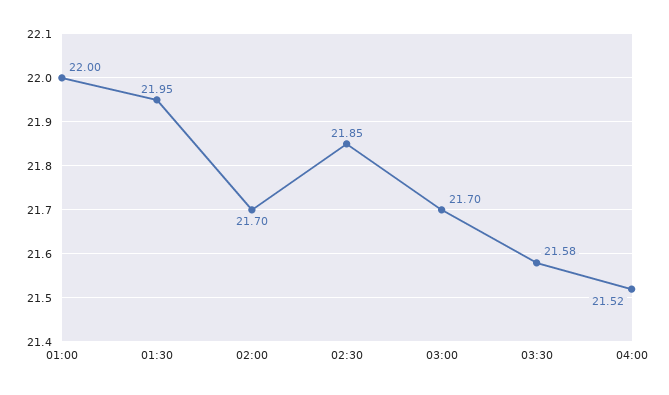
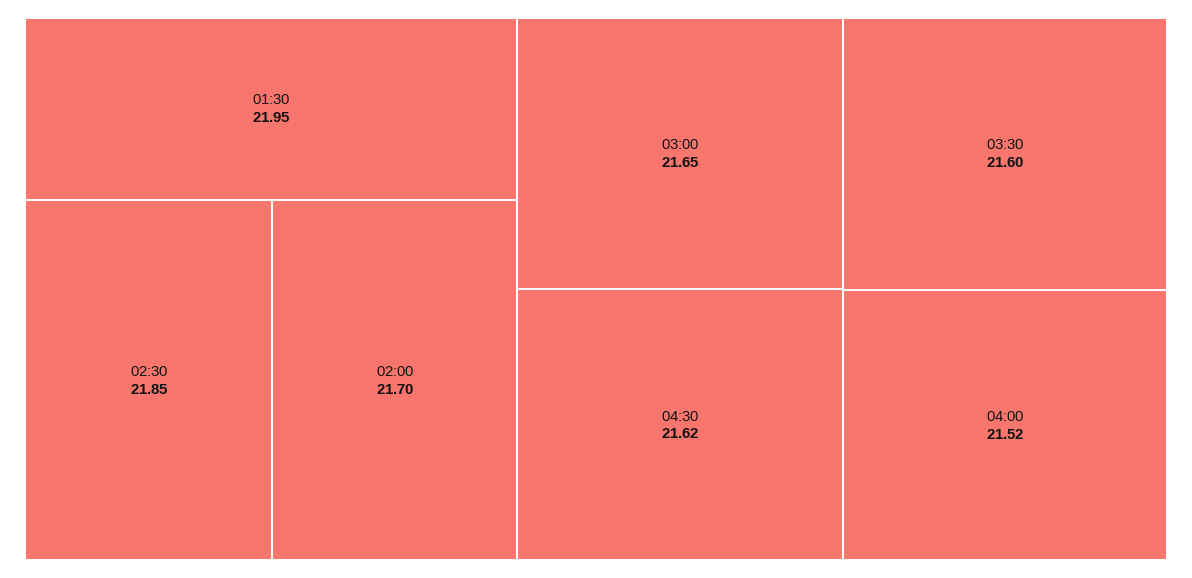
01:00: 22 -> none
03:00: 21.7 -> 21.65
03:30: 21.58 -> 21.6
04:30: none -> 21.62

